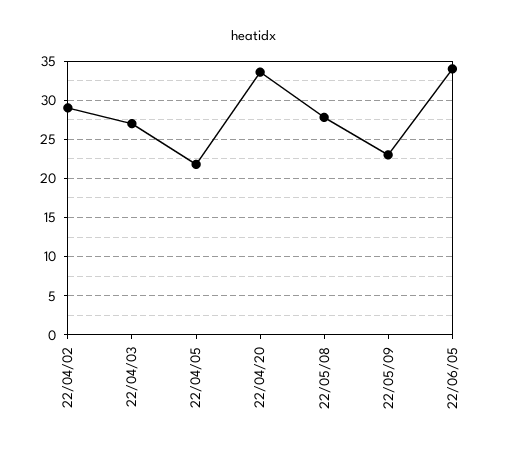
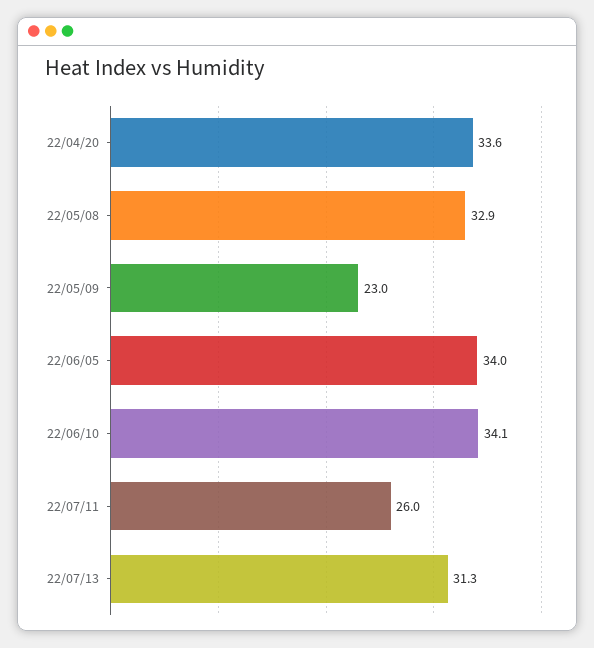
22/04/02: 29 -> none
22/04/03: 27 -> none
22/04/05: 22 -> none
22/05/08: 28 -> 32.9
22/06/10: none -> 34.1
22/07/11: none -> 26
22/07/13: none -> 31.3

